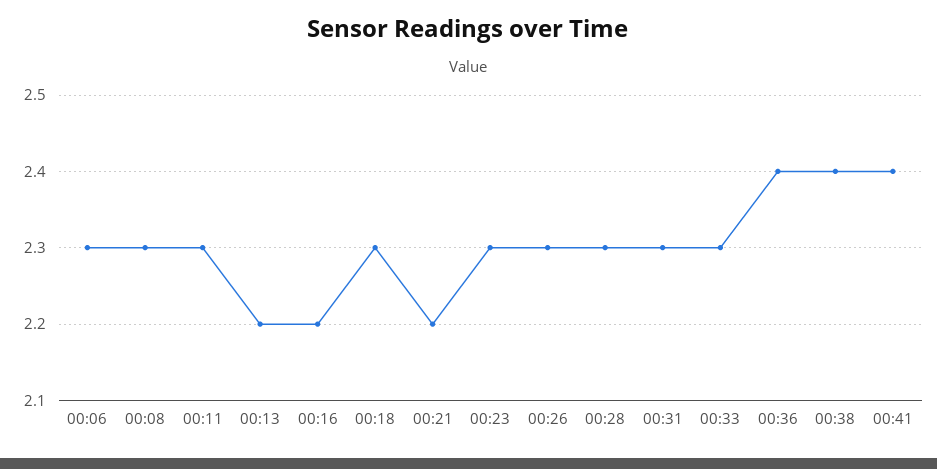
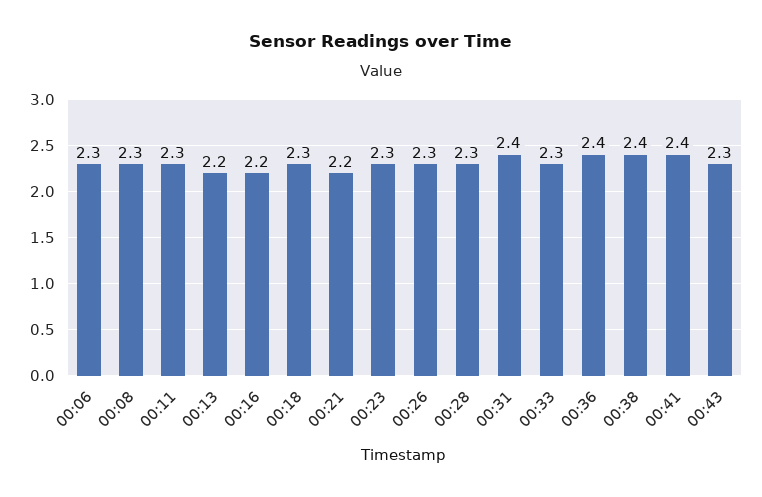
00:31: 2.3 -> 2.4
00:43: none -> 2.3

